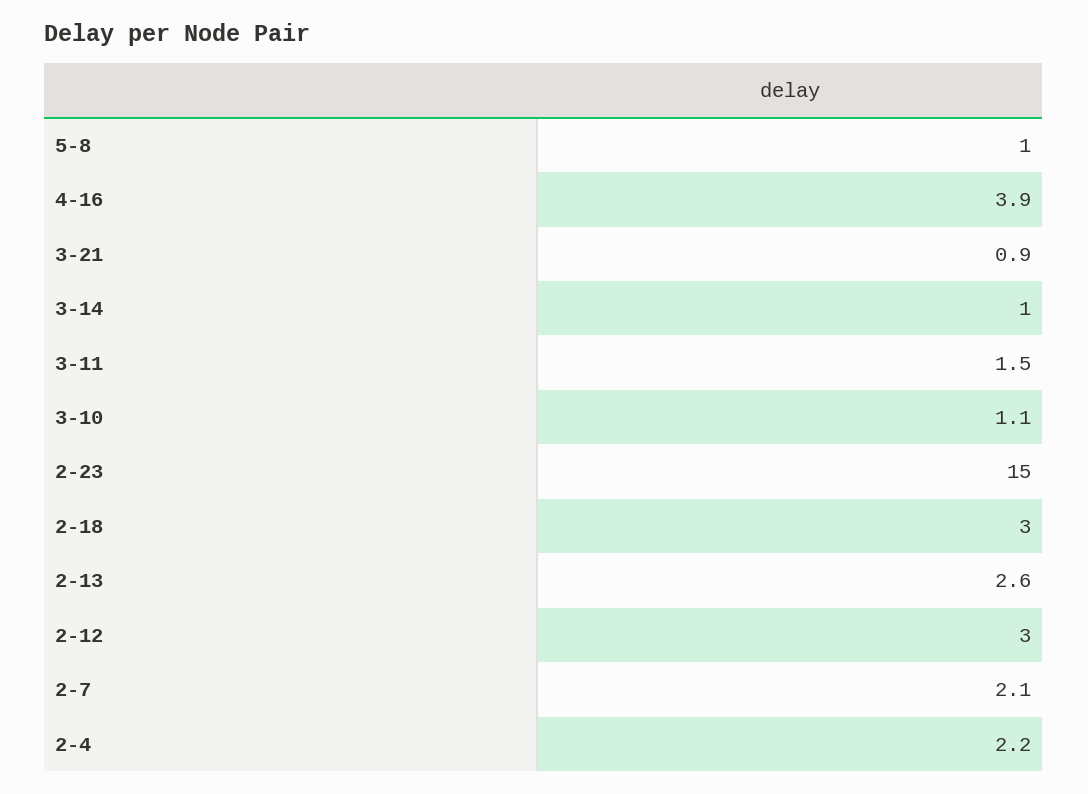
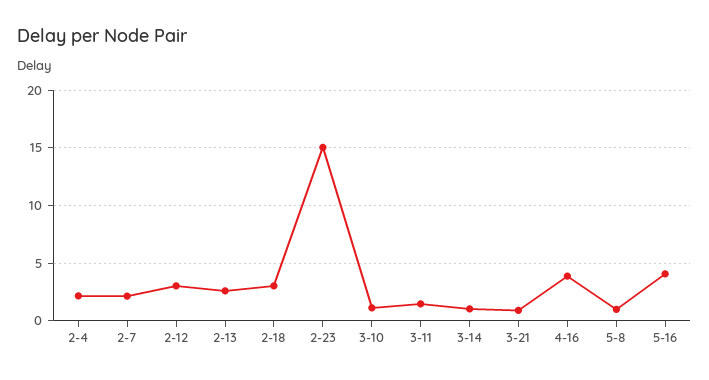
5-16: none -> 4

